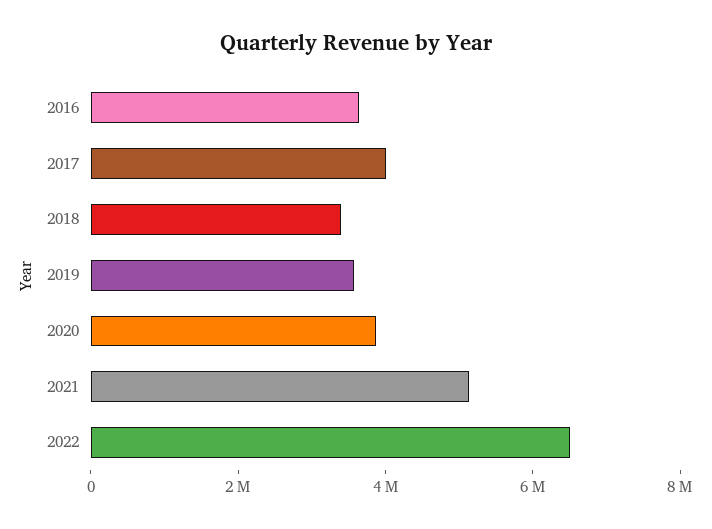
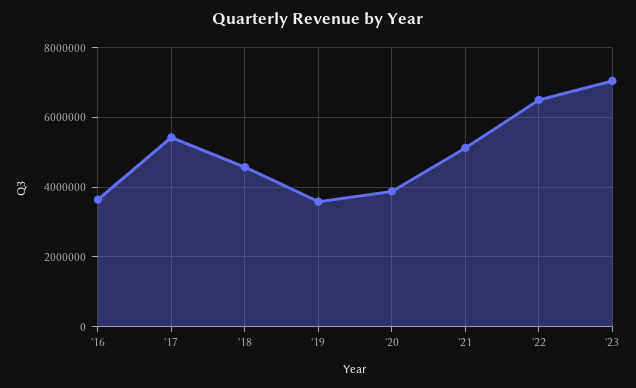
2017: 4000000 -> 5400000
2018: 3500000 -> 4600000
'23: none -> 7000000

